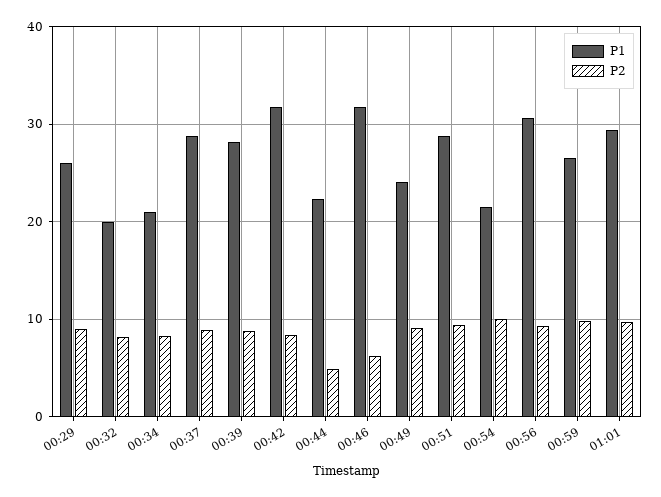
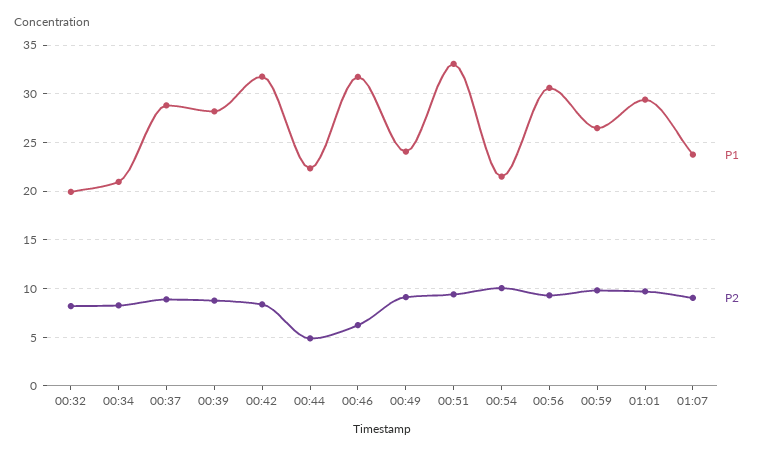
P1, 00:29: 26 -> none
P2, 00:29: 9 -> none
P1, 00:51: 29 -> 33
P1, 01:07: none -> 24
P2, 01:07: none -> 9

